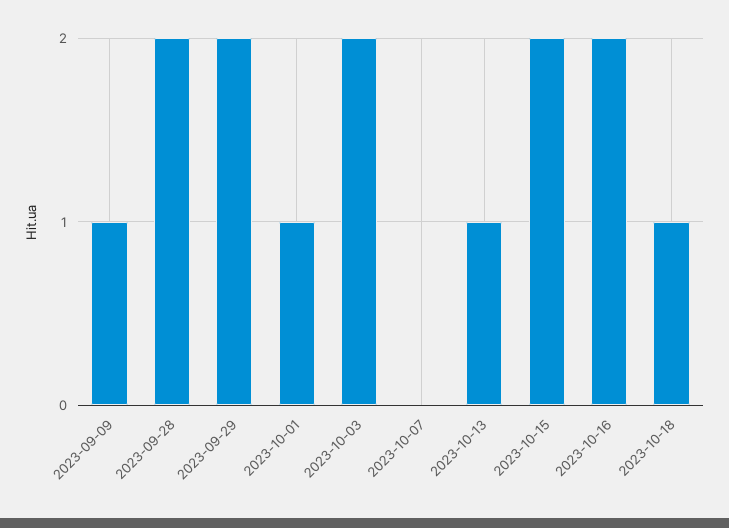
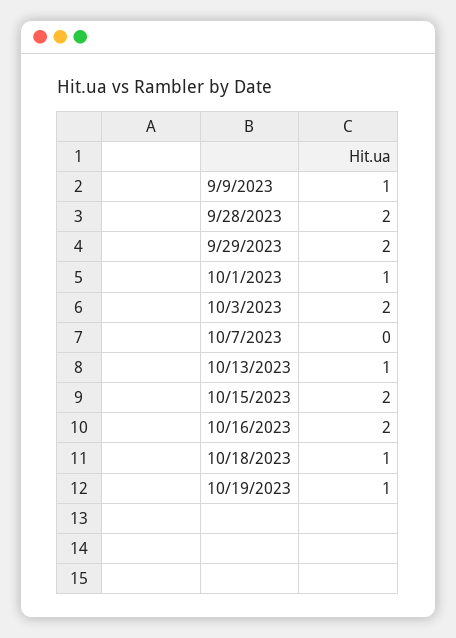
10/19/2023: none -> 1

